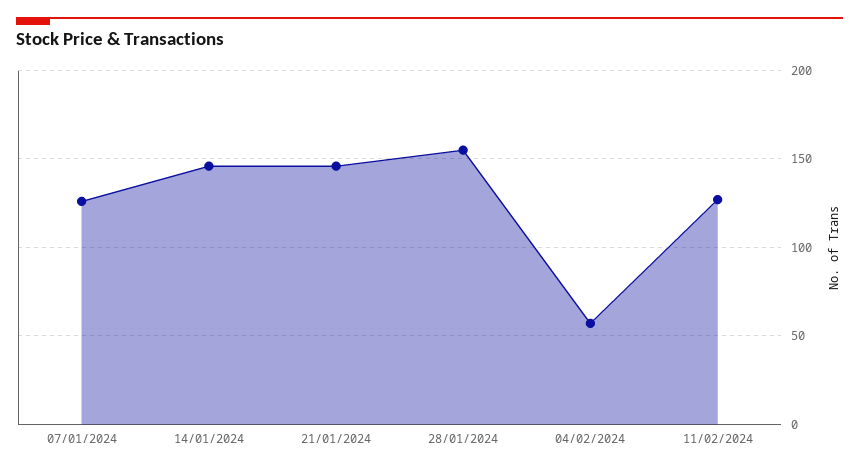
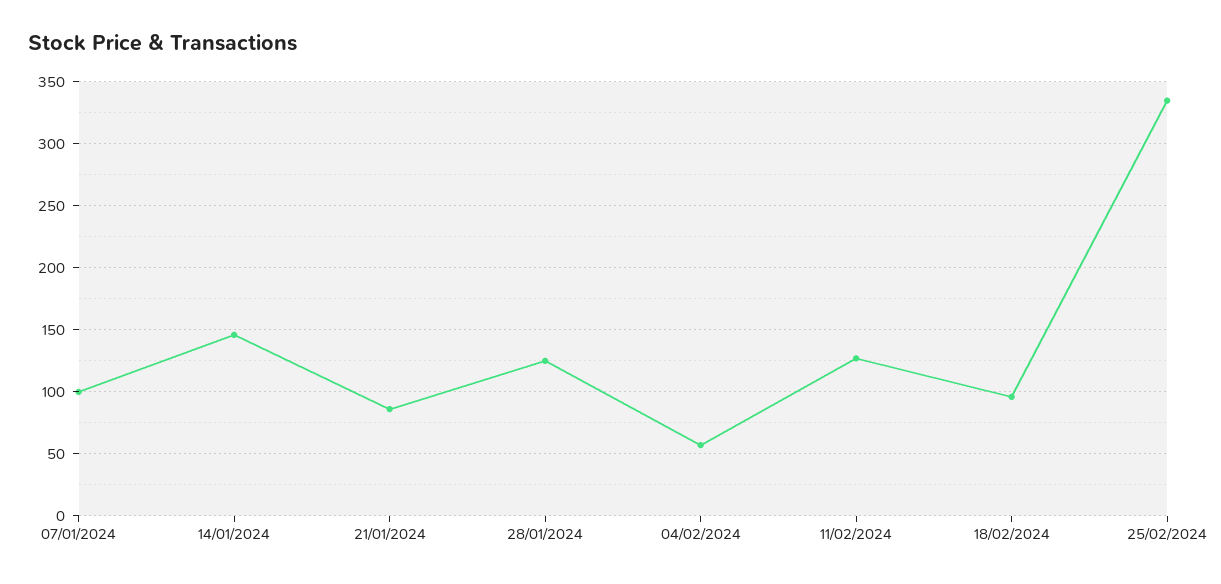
07/01/2024: 125 -> 100
21/01/2024: 145 -> 85
28/01/2024: 155 -> 125
18/02/2024: none -> 95
25/02/2024: none -> 335

